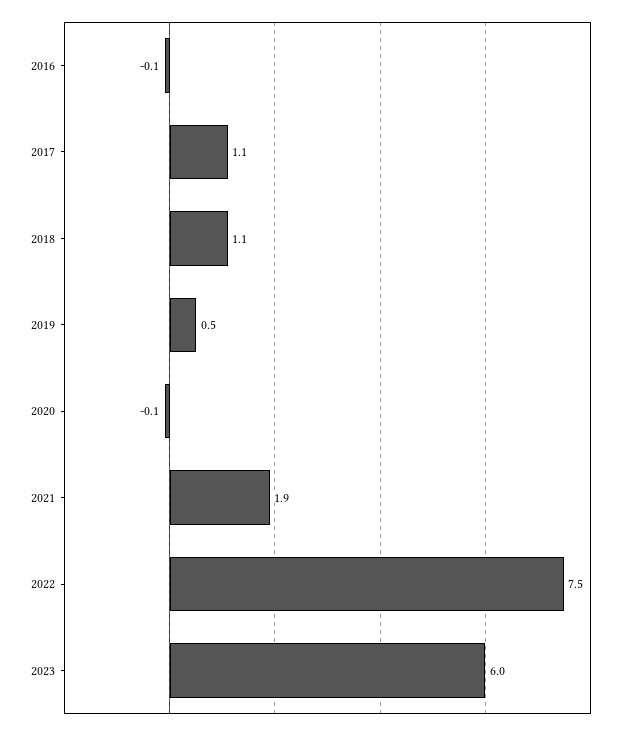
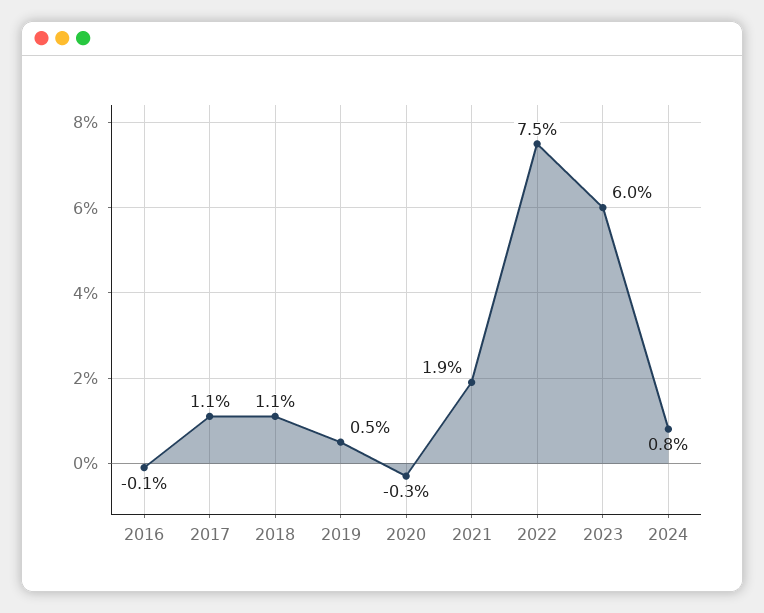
2020: -0.1 -> -0.3
2024: none -> 0.8

